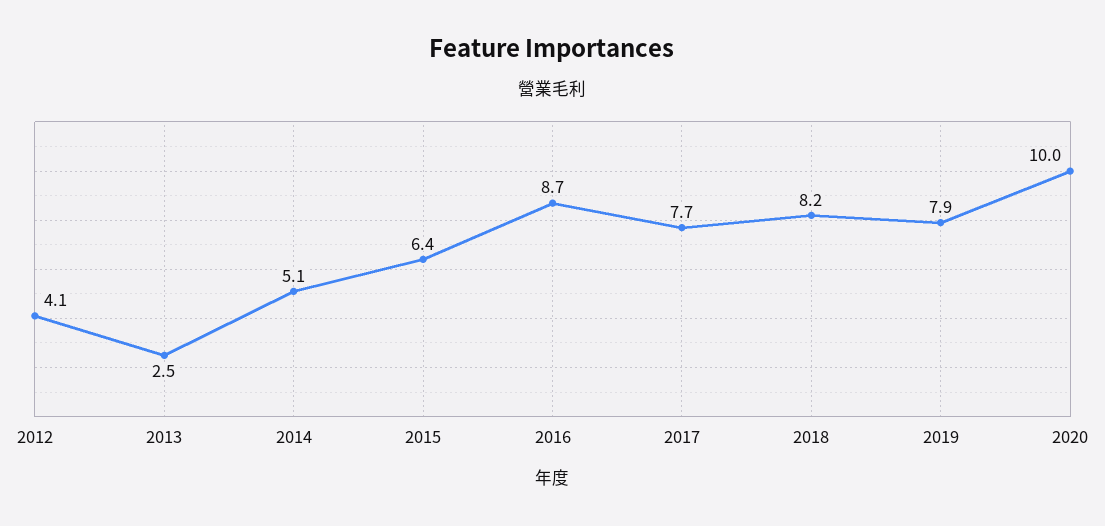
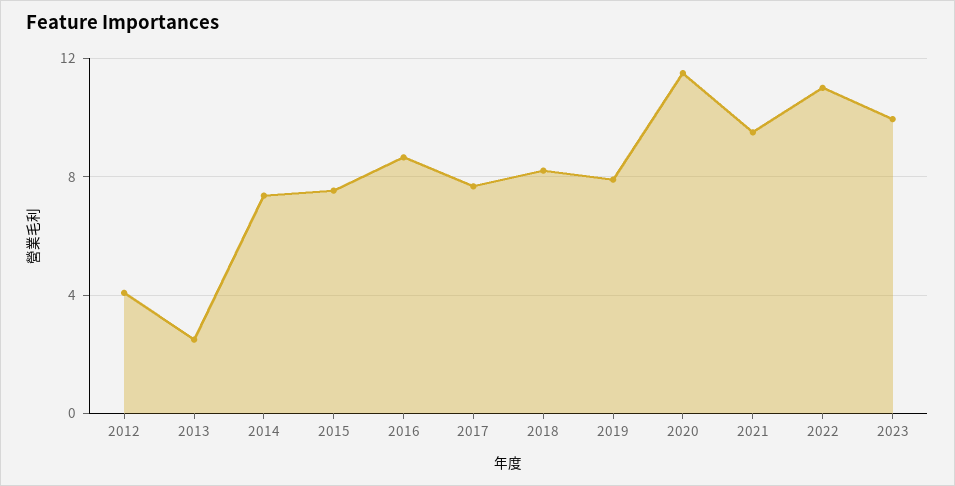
2014: 5.1 -> 7.5
2015: 6.4 -> 7.5
2020: 10 -> 11.5
2021: none -> 9.5
2022: none -> 11
2023: none -> 10

